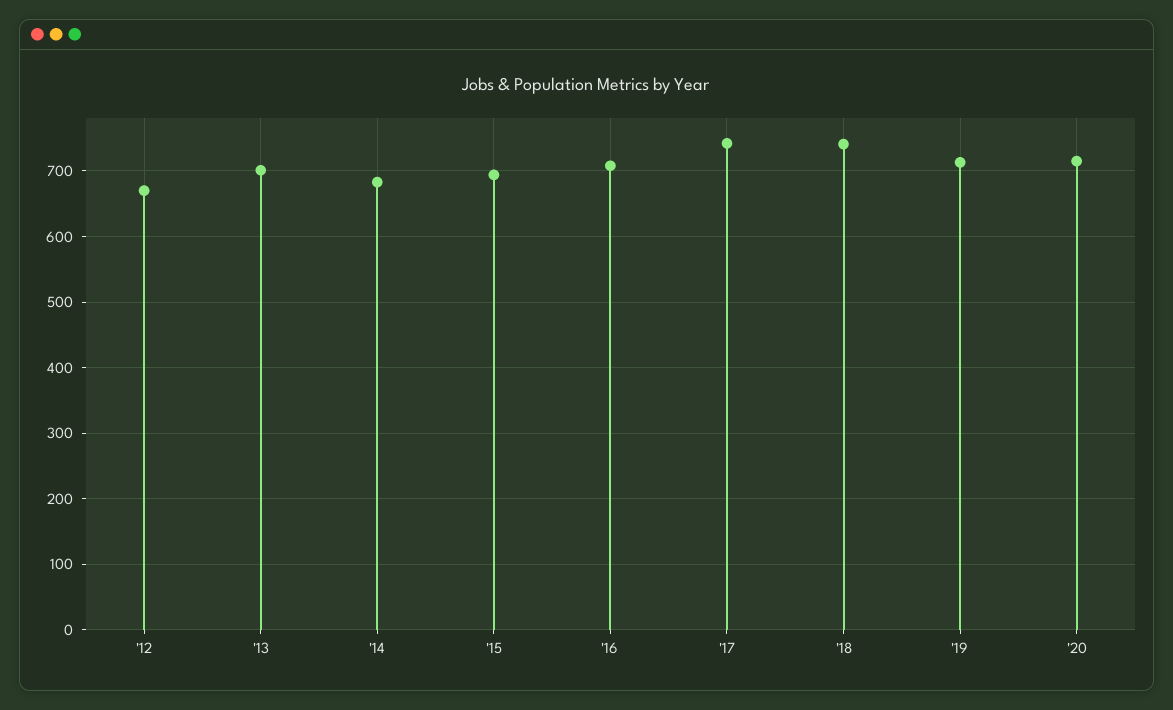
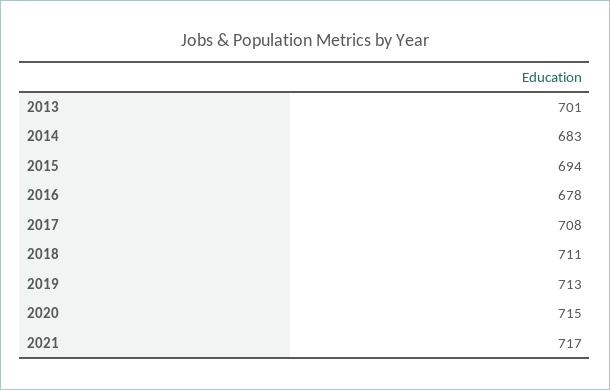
'12: 670 -> none
'16: 710 -> 678
'17: 740 -> 708
'18: 740 -> 711
2021: none -> 717

